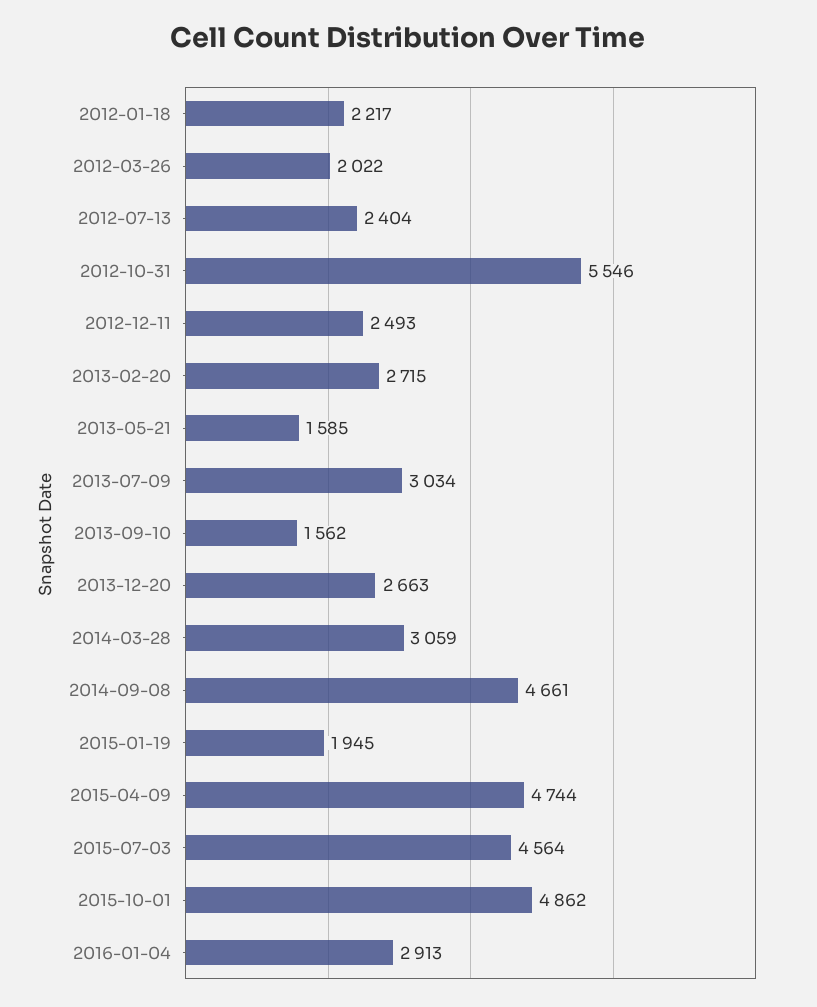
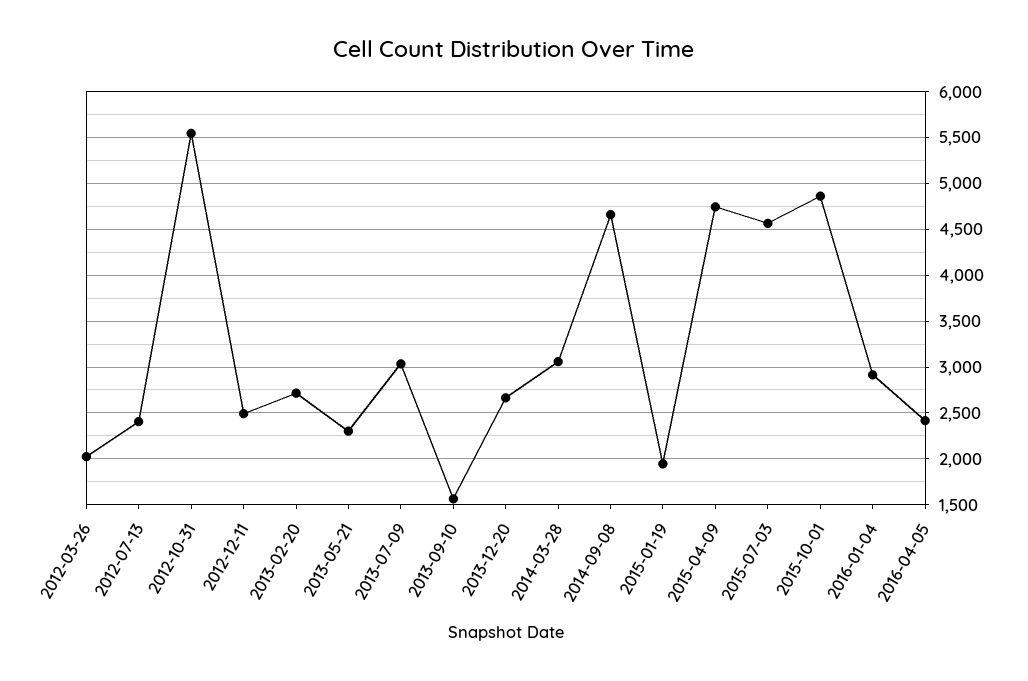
2012-01-18: 2217 -> none
2013-05-21: 1585 -> 2300
2016-04-05: none -> 2400

